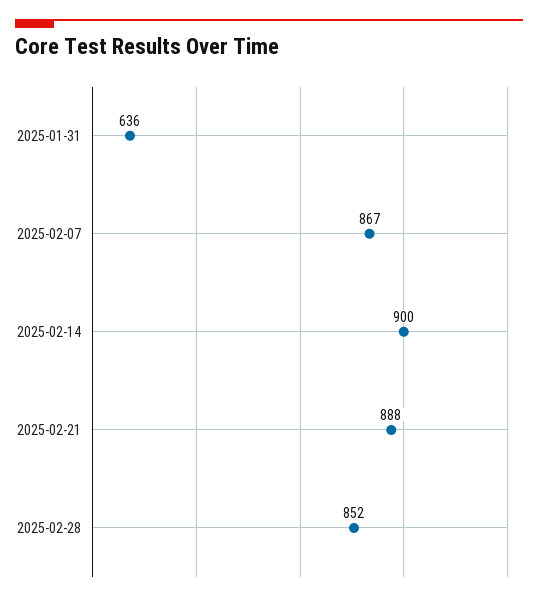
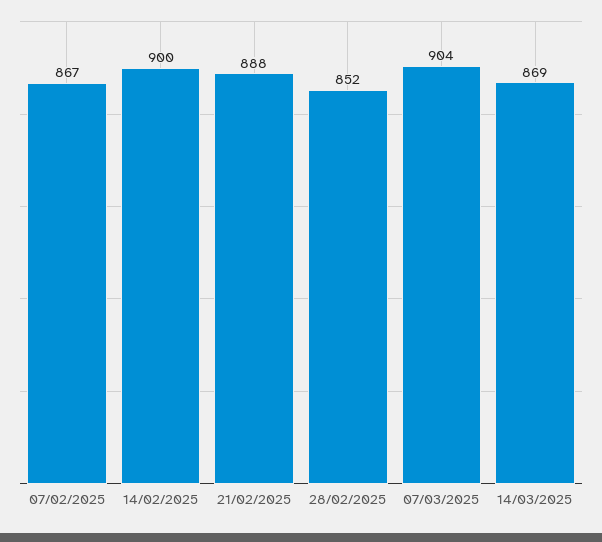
2025-01-31: 636 -> none
07/03/2025: none -> 904
14/03/2025: none -> 869

